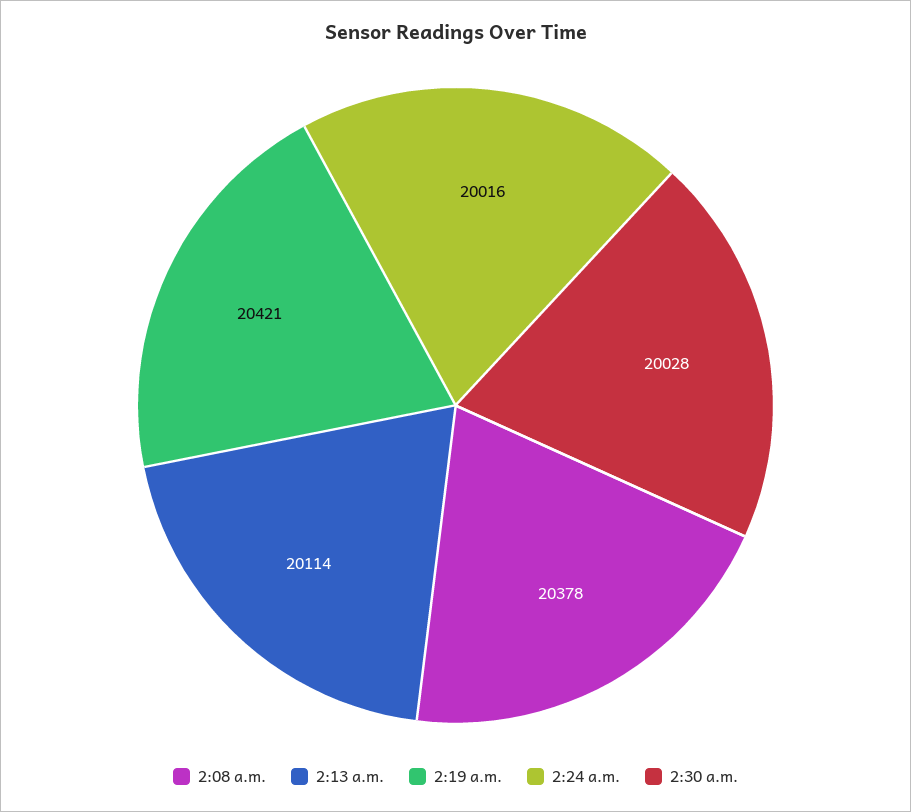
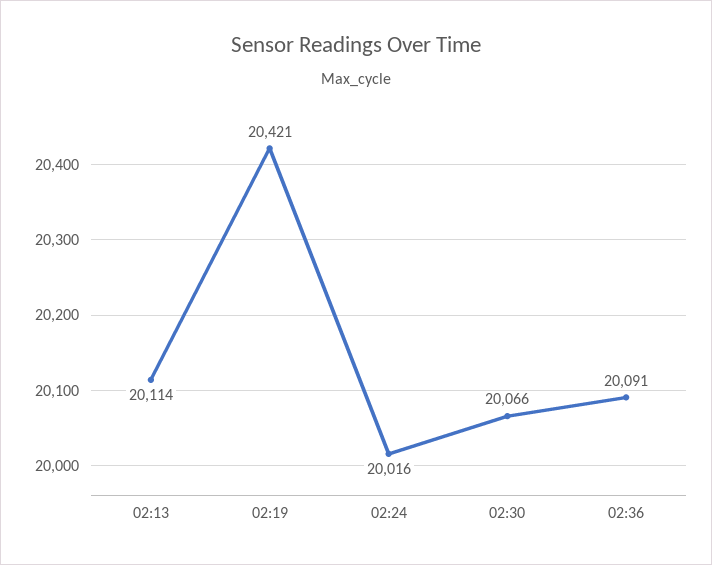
2:08 a.m.: 20378 -> none
2:30 a.m.: 20028 -> 20066
02:36: none -> 20091

